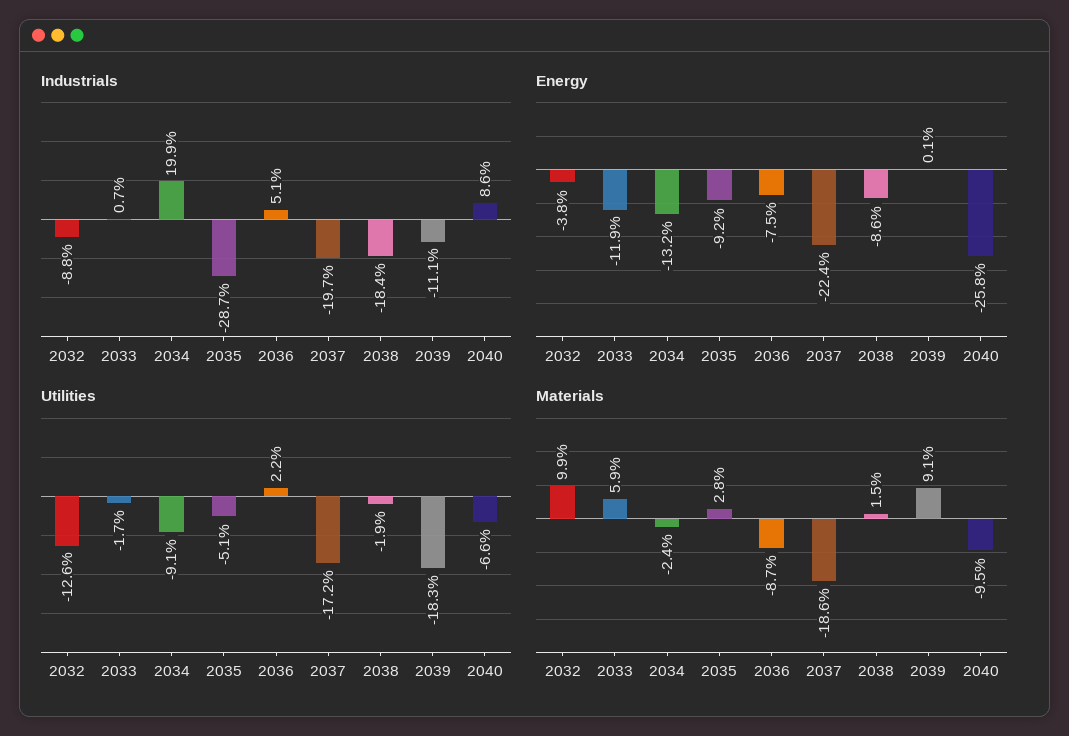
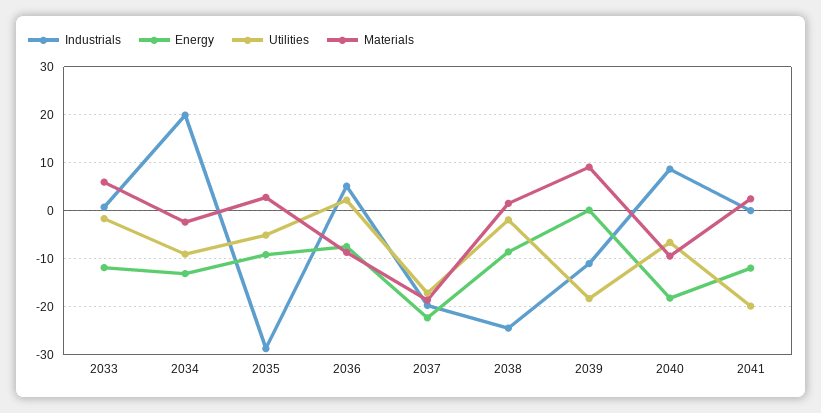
Industrials, 2032: -8.8 -> none
Industrials, 2038: -18.4 -> -24
Energy, 2032: -3.8 -> none
Energy, 2040: -25.8 -> -18
Utilities, 2032: -12.6 -> none
Materials, 2032: 9.9 -> none
Industrials, 2041: none -> 0
Energy, 2041: none -> -12
Utilities, 2041: none -> -20
Materials, 2041: none -> 2

